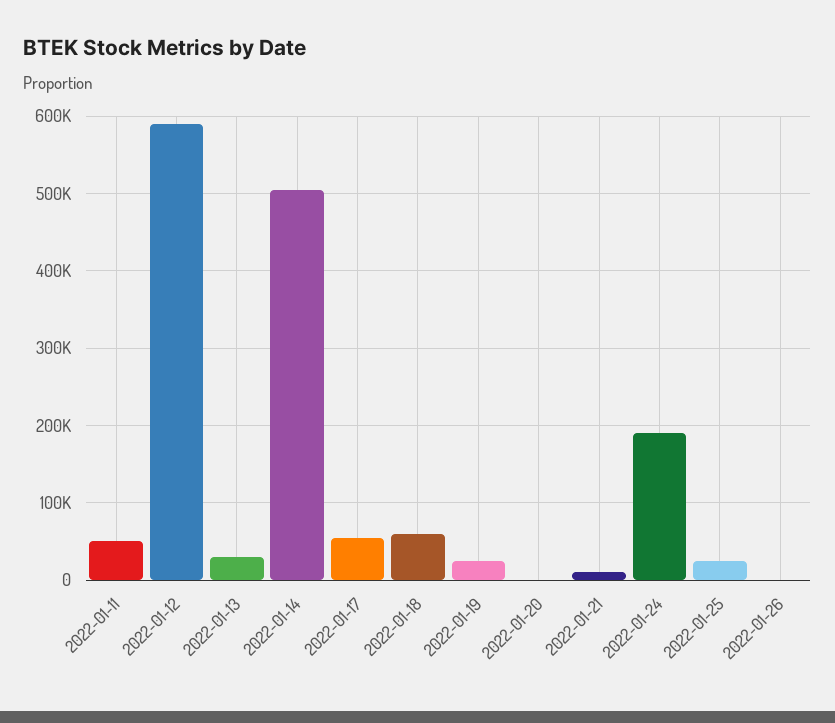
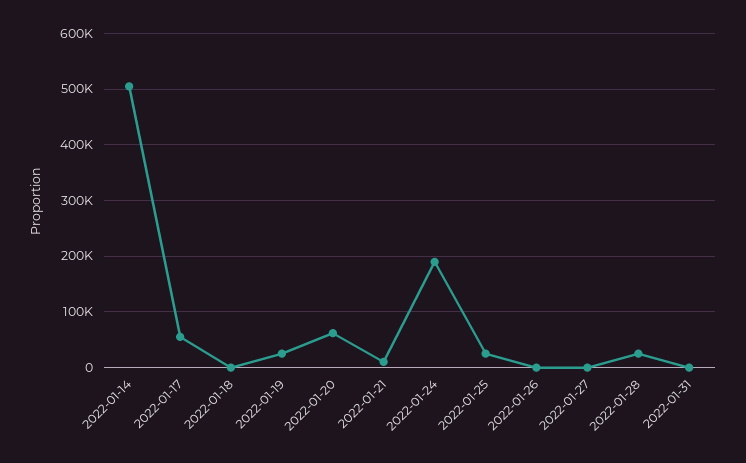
2022-01-11: 50000 -> none
2022-01-12: 590000 -> none
2022-01-13: 30000 -> none
2022-01-18: 60000 -> 0
2022-01-20: 0 -> 60000
2022-01-27: none -> 0
2022-01-28: none -> 20000
2022-01-31: none -> 0

